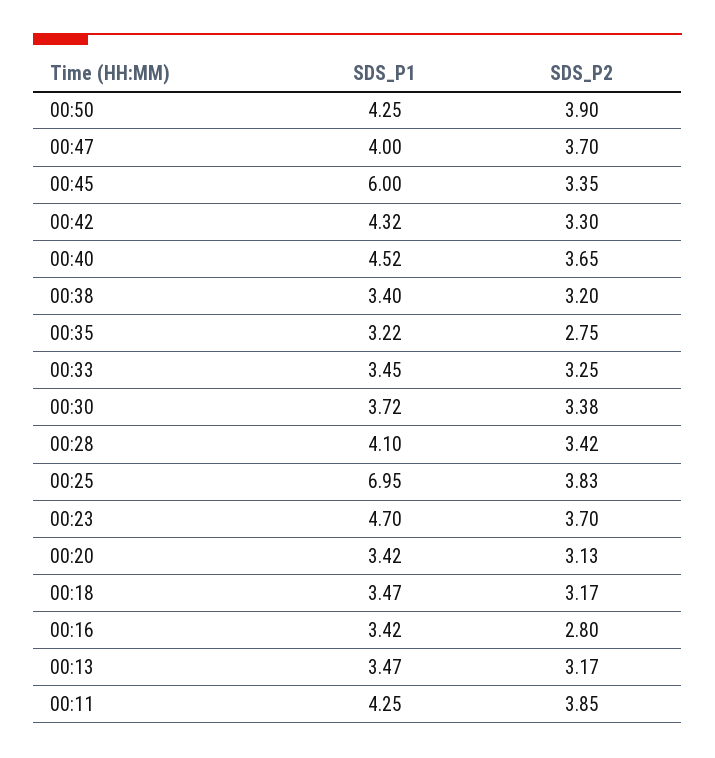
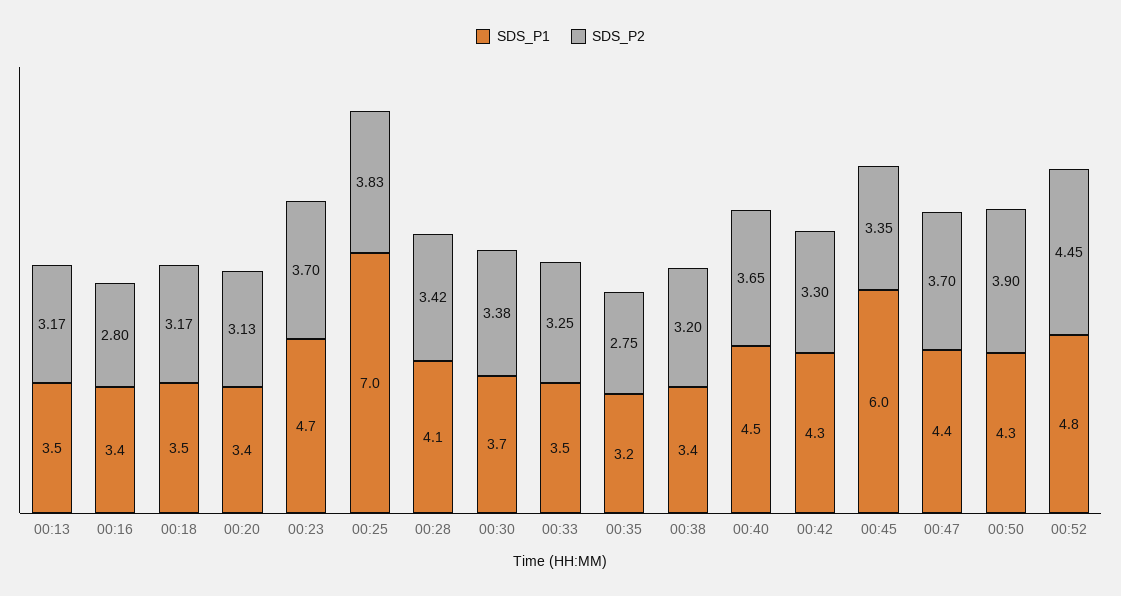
SDS_P1, 00:47: 4 -> 4.4
SDS_P1, 00:11: 4.25 -> none
SDS_P2, 00:11: 3.85 -> none
SDS_P1, 00:52: none -> 4.8
SDS_P2, 00:52: none -> 4.45

